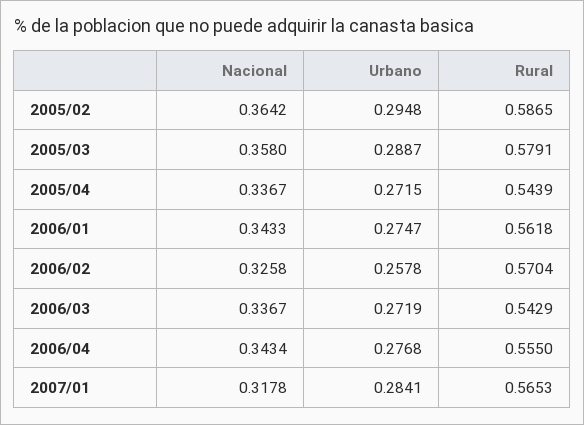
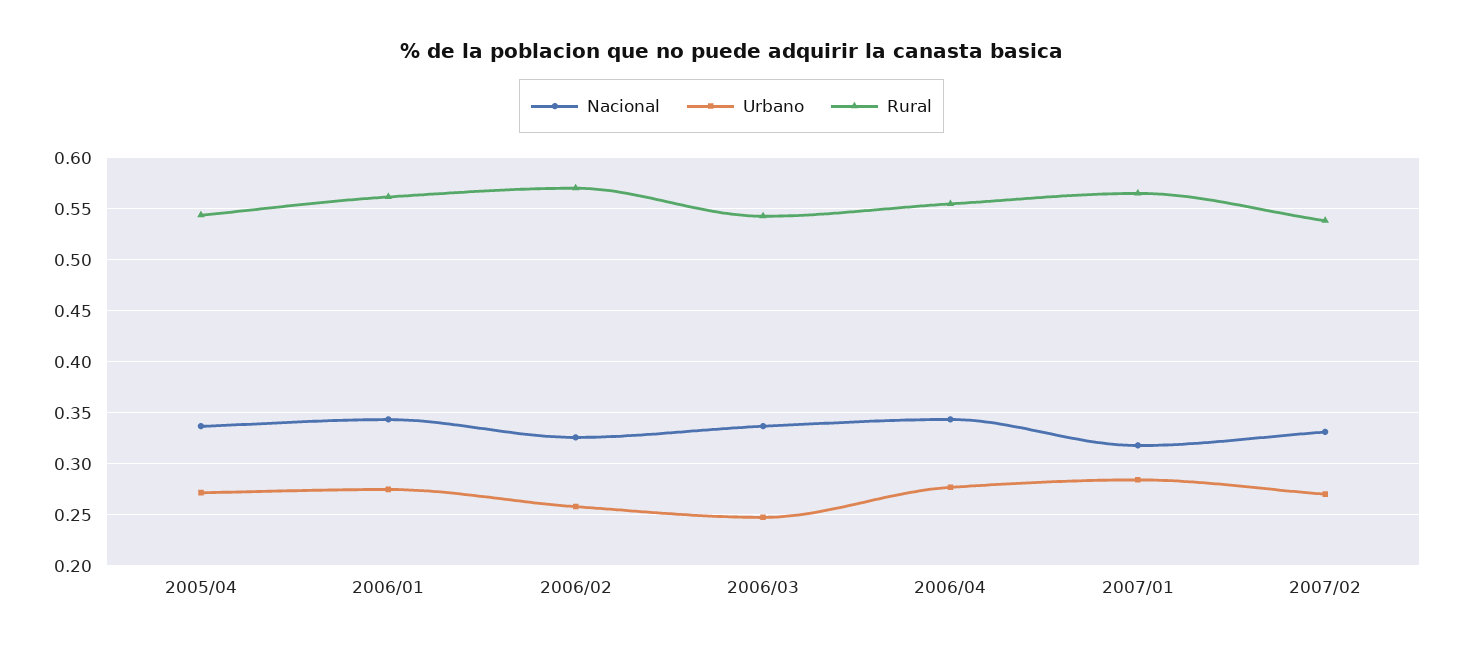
Nacional, 2005/02: 0.3642 -> none
Urbano, 2005/02: 0.2948 -> none
Rural, 2005/02: 0.5865 -> none
Nacional, 2005/03: 0.358 -> none
Urbano, 2005/03: 0.2887 -> none
Rural, 2005/03: 0.5791 -> none
Urbano, 2006/03: 0.2719 -> 0.25
Nacional, 2007/02: none -> 0.33
Urbano, 2007/02: none -> 0.27
Rural, 2007/02: none -> 0.54

